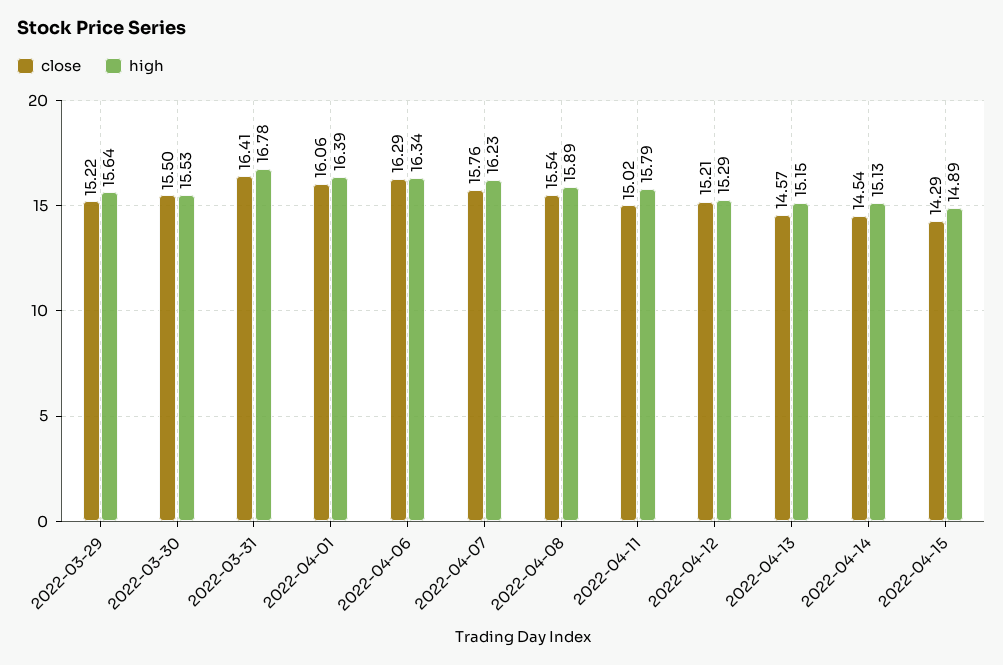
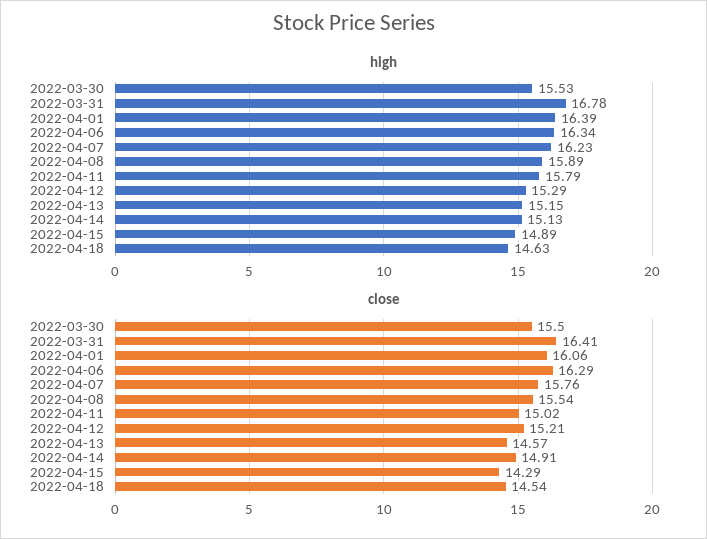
close, 2022-03-29: 15.22 -> none
high, 2022-03-29: 15.64 -> none
close, 2022-04-14: 14.54 -> 14.91
high, 2022-04-18: none -> 14.63
close, 2022-04-18: none -> 14.54

